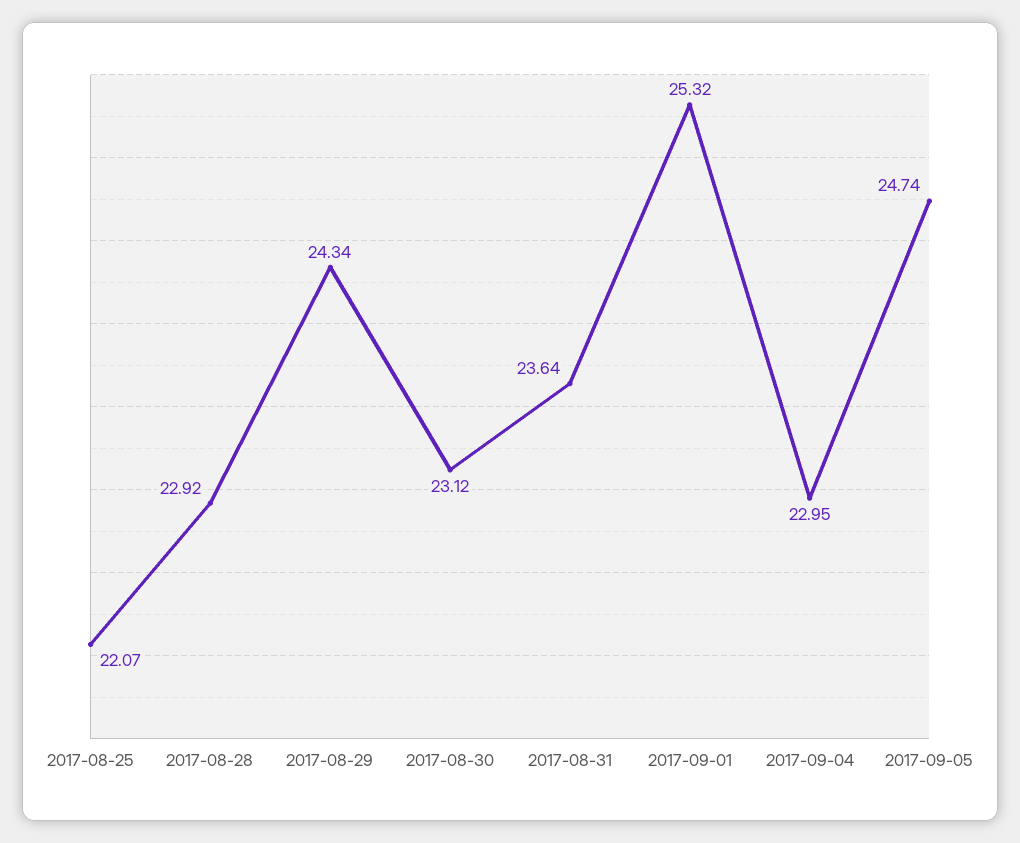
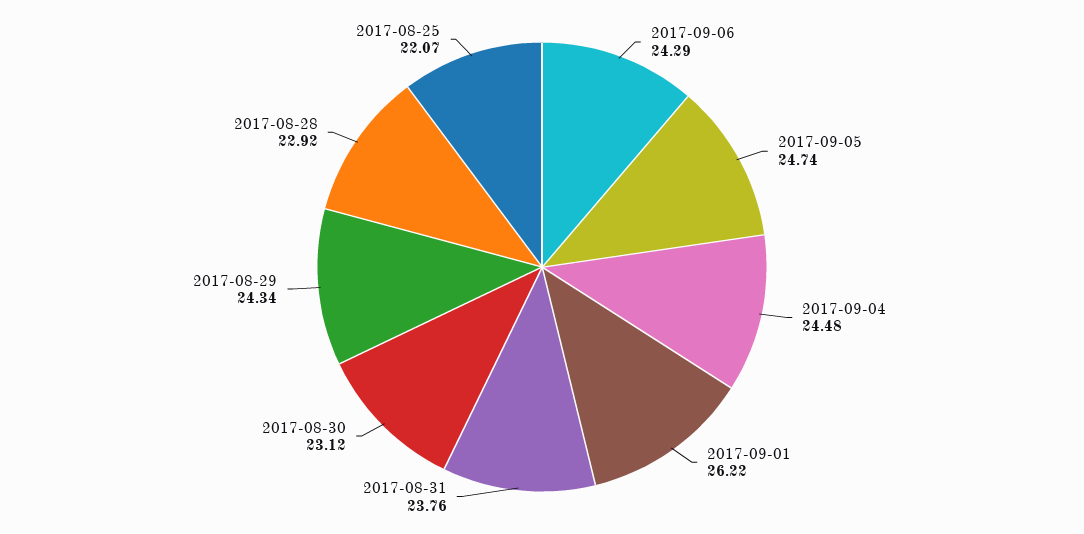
2017-08-31: 23.64 -> 23.76
2017-09-01: 25.32 -> 26.22
2017-09-04: 22.95 -> 24.48
2017-09-06: none -> 24.29

